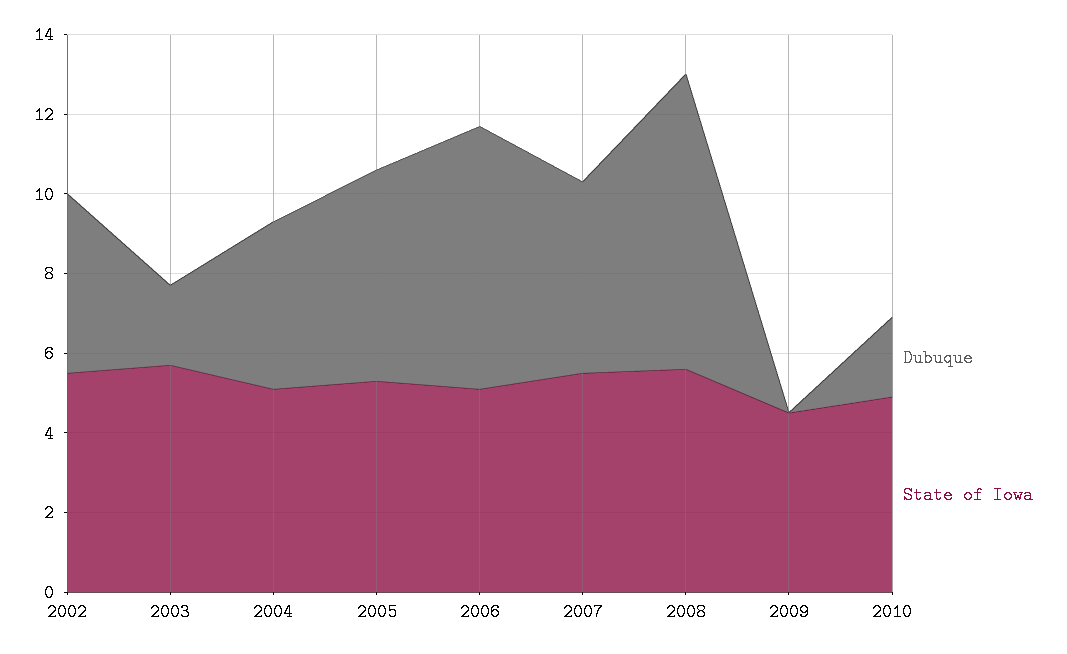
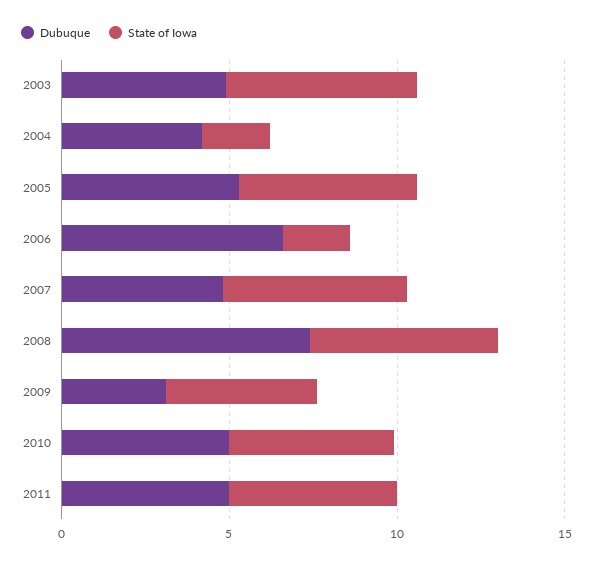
Dubuque, 2002: 4.5 -> none
State of Iowa, 2002: 5.5 -> none
Dubuque, 2003: 2 -> 5
State of Iowa, 2004: 5 -> 2
State of Iowa, 2006: 5 -> 2
Dubuque, 2009: 0 -> 3
Dubuque, 2010: 2 -> 5
Dubuque, 2011: none -> 5
State of Iowa, 2011: none -> 5

